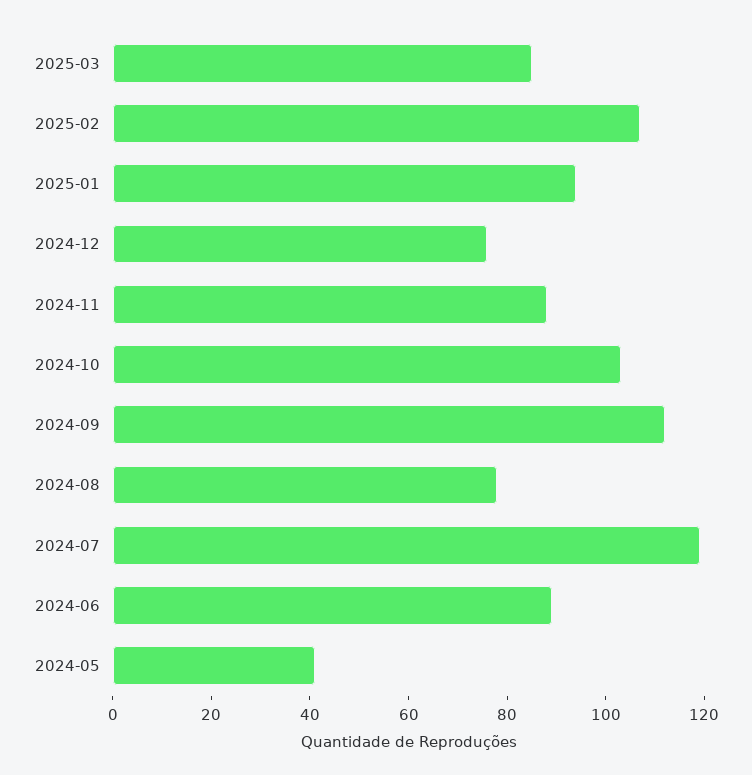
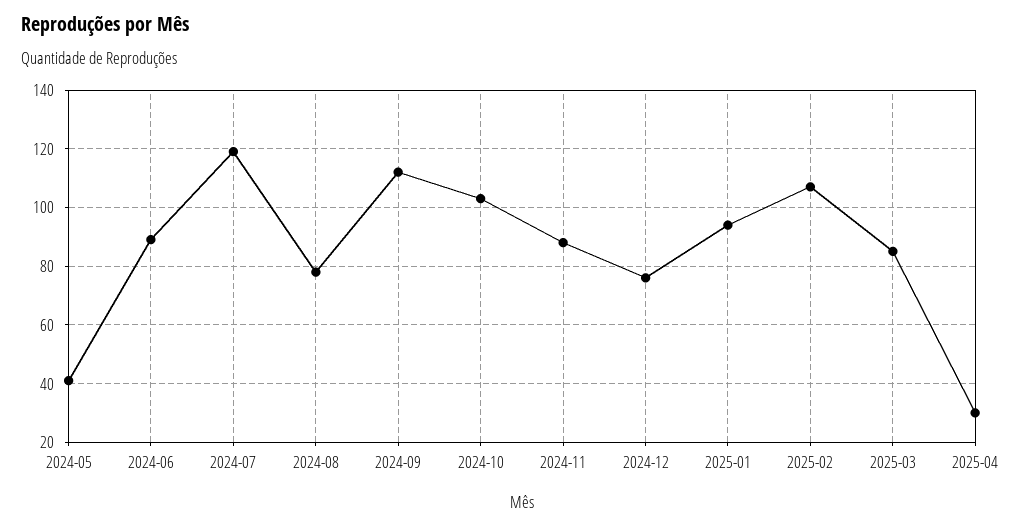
2025-04: none -> 30

